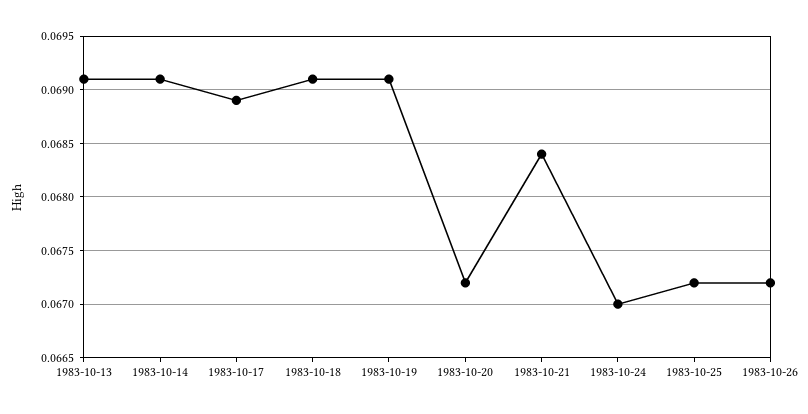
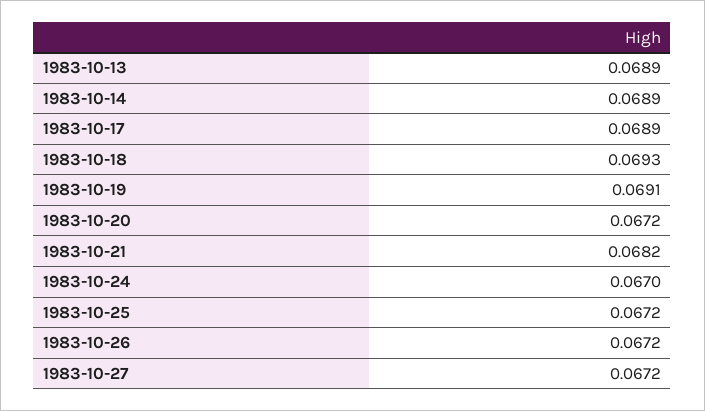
1983-10-13: 0.0691 -> 0.0689
1983-10-14: 0.0691 -> 0.0689
1983-10-18: 0.0691 -> 0.0693
1983-10-21: 0.0684 -> 0.0682
1983-10-27: none -> 0.0672

